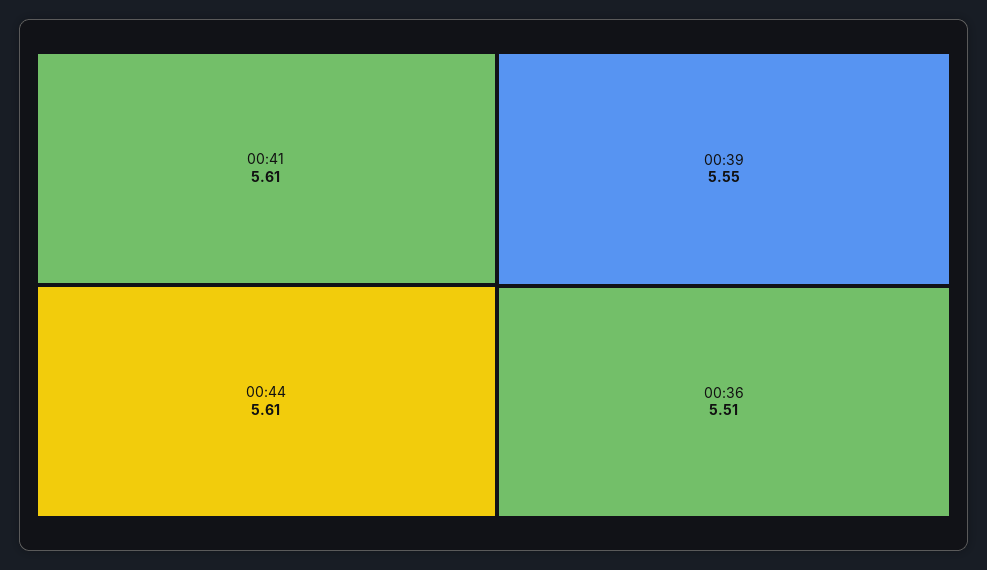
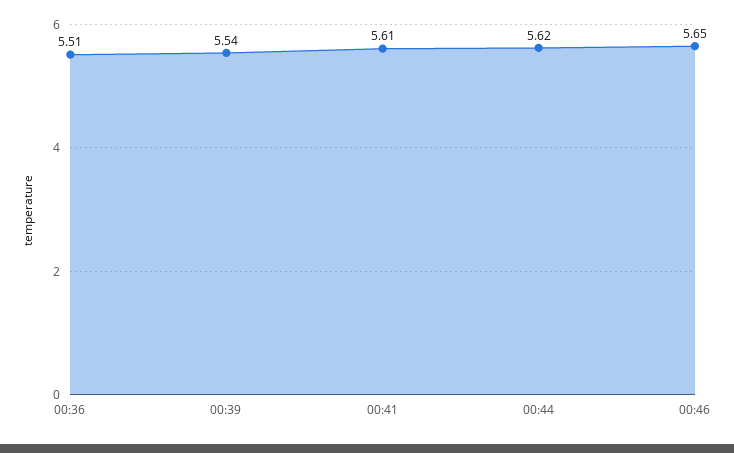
00:44: 5.61 -> 5.62
00:39: 5.55 -> 5.54
00:46: none -> 5.65

